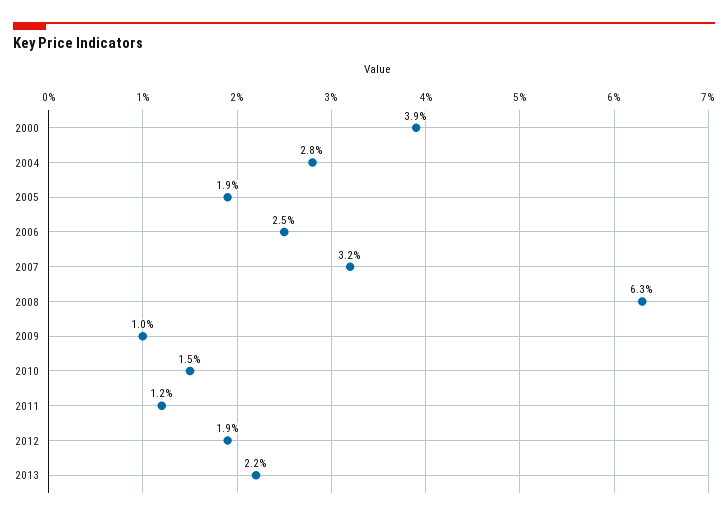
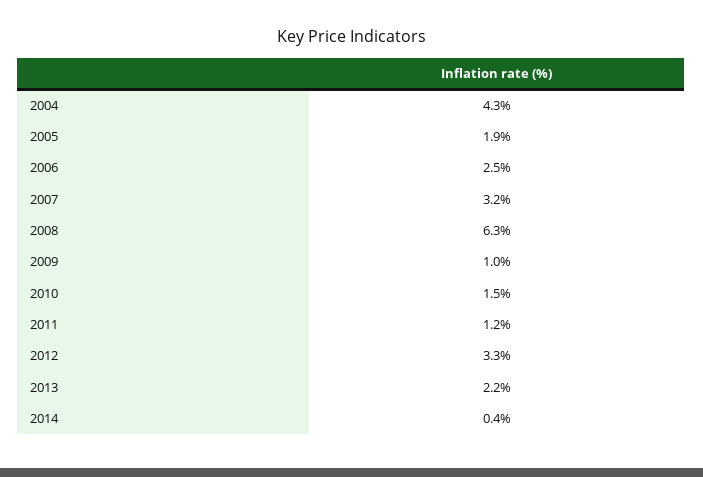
2000: 3.9 -> none
2004: 2.8 -> 4.3
2012: 1.9 -> 3.3
2014: none -> 0.4

